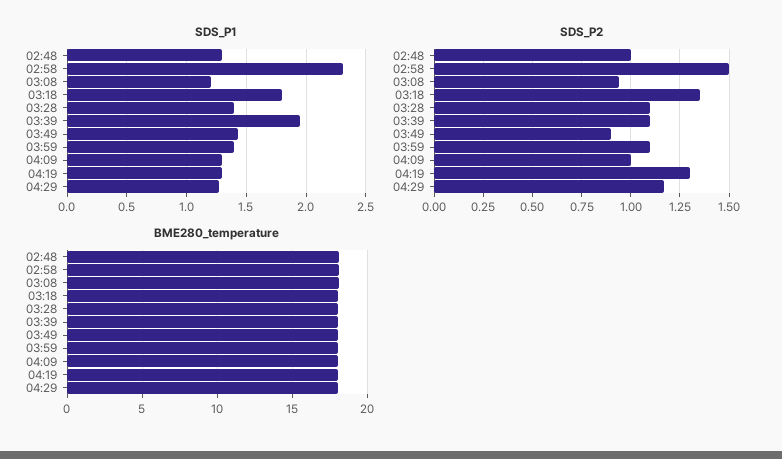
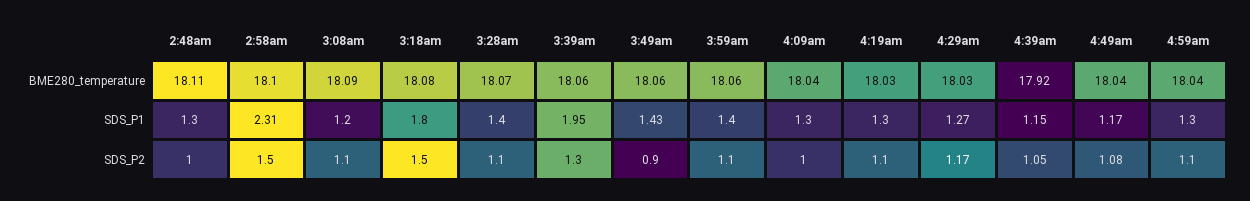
SDS_P2, 03:08: 0.95 -> 1.1
SDS_P2, 03:18: 1.35 -> 1.5
SDS_P2, 03:39: 1.1 -> 1.3
SDS_P2, 04:19: 1.3 -> 1.1
BME280_temperature, 4:39am: none -> 17.92
BME280_temperature, 4:49am: none -> 18.04
BME280_temperature, 4:59am: none -> 18.04
SDS_P1, 4:39am: none -> 1.15
SDS_P1, 4:49am: none -> 1.17
SDS_P1, 4:59am: none -> 1.3
SDS_P2, 4:39am: none -> 1.05
SDS_P2, 4:49am: none -> 1.08
SDS_P2, 4:59am: none -> 1.1

